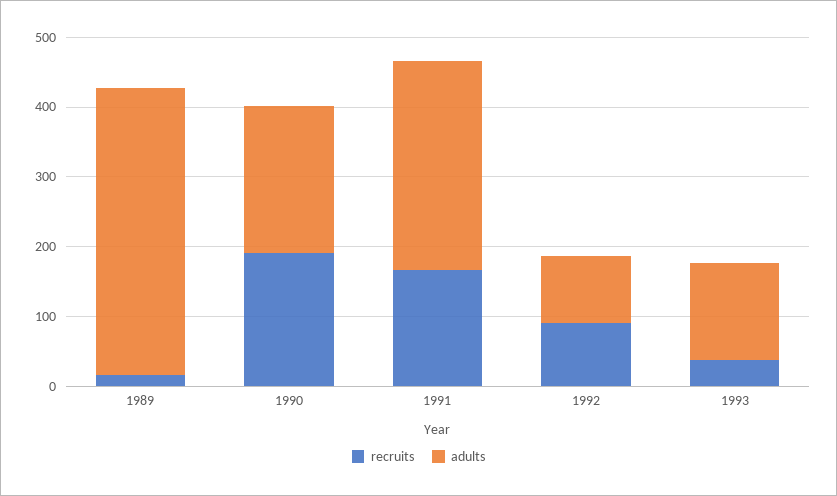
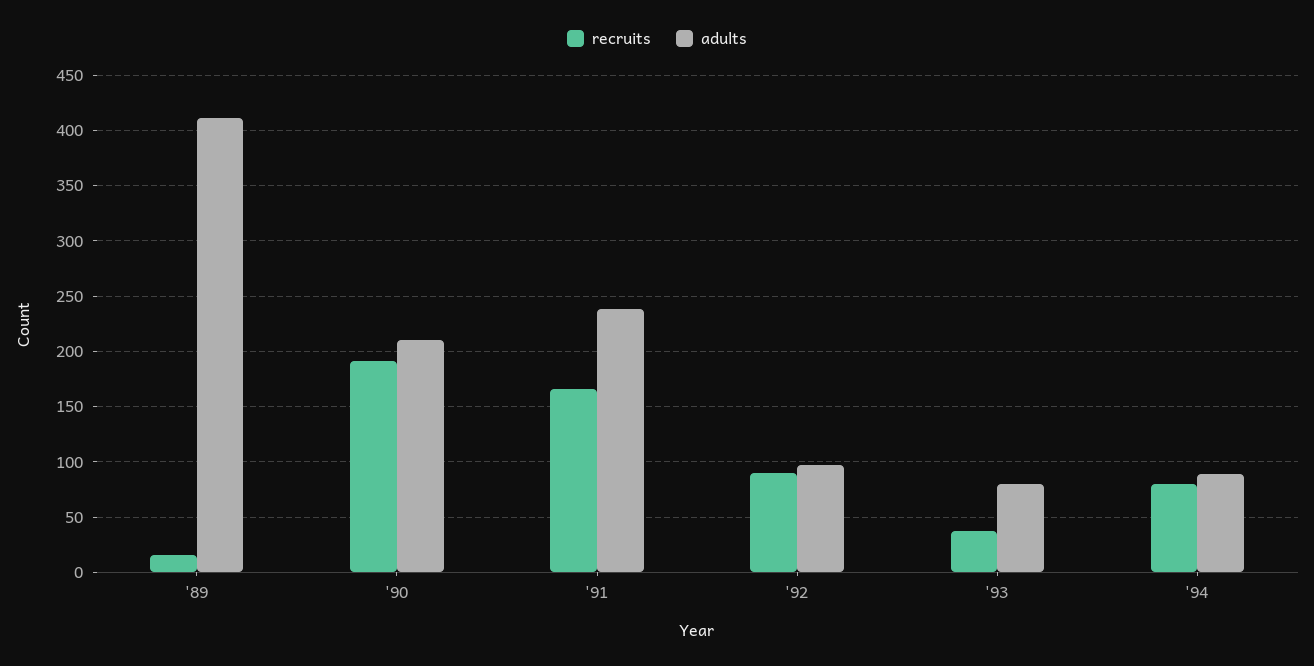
adults, 1991: 300 -> 240
adults, 1993: 140 -> 80
recruits, '94: none -> 80
adults, '94: none -> 90

